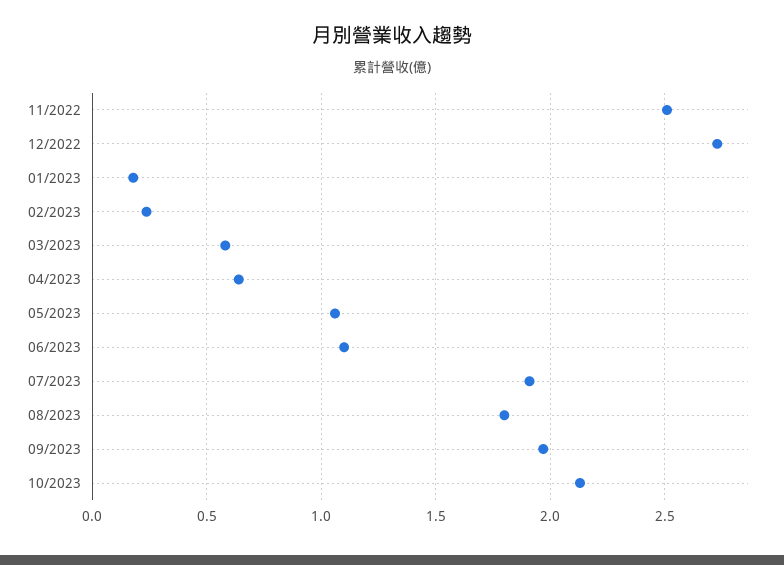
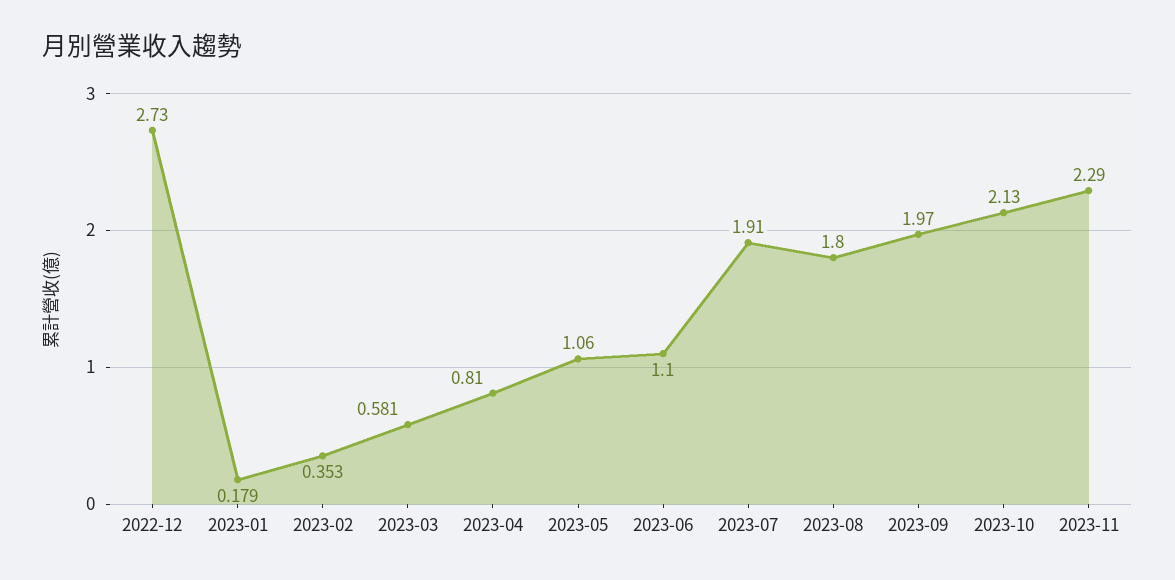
11/2022: 2.5 -> none
02/2023: 0.25 -> 0.353
04/2023: 0.65 -> 0.81
2023-11: none -> 2.29

